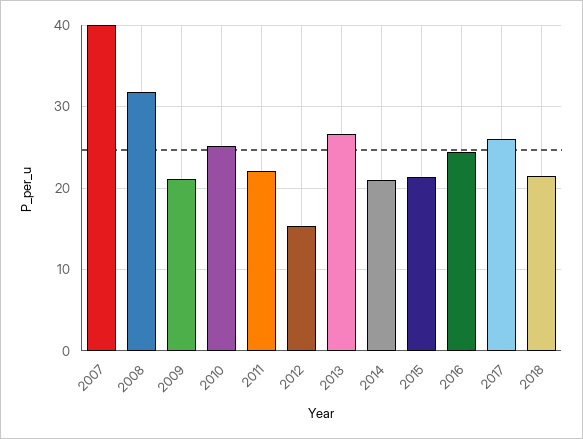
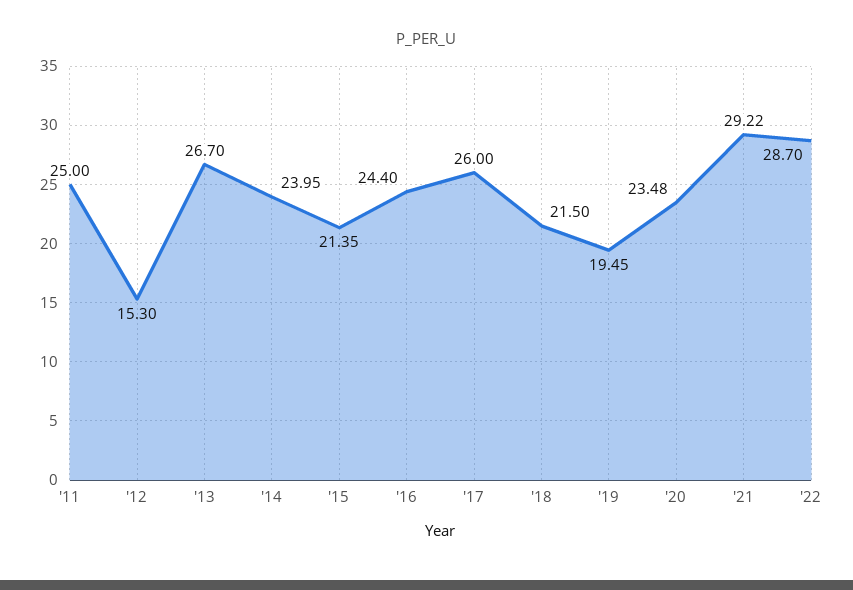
2007: 40 -> none
2008: 32 -> none
2009: 21 -> none
2010: 25 -> none
2011: 22 -> 25
2014: 21 -> 23.95
'19: none -> 19.45
'20: none -> 23.48
'21: none -> 29.22
'22: none -> 28.7

